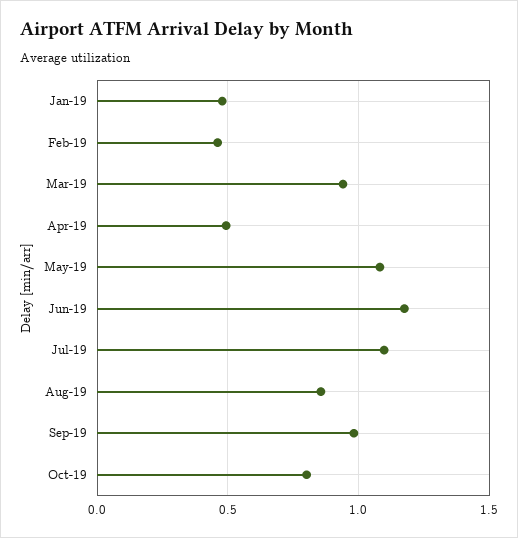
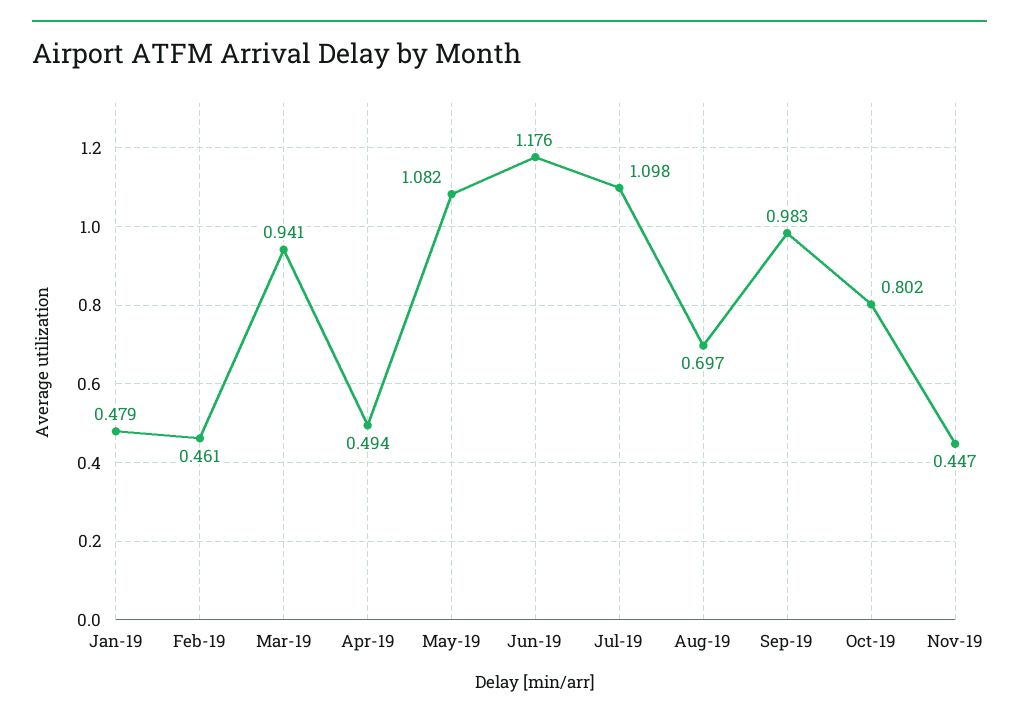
Aug-19: 0.85 -> 0.697
Nov-19: none -> 0.447

